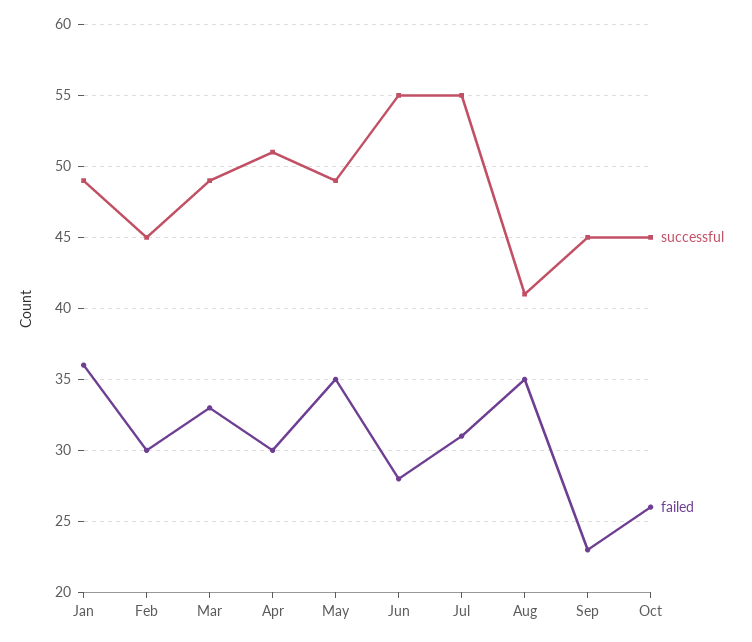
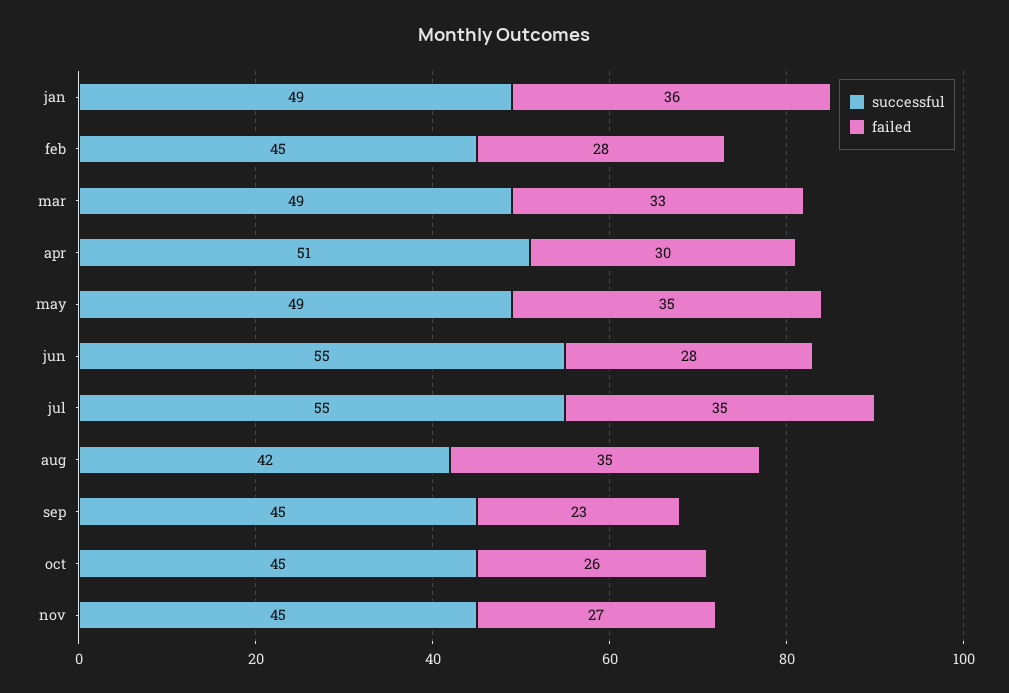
failed, Feb: 30 -> 28
failed, Jul: 31 -> 35
successful, Aug: 41 -> 42
successful, nov: none -> 45
failed, nov: none -> 27

